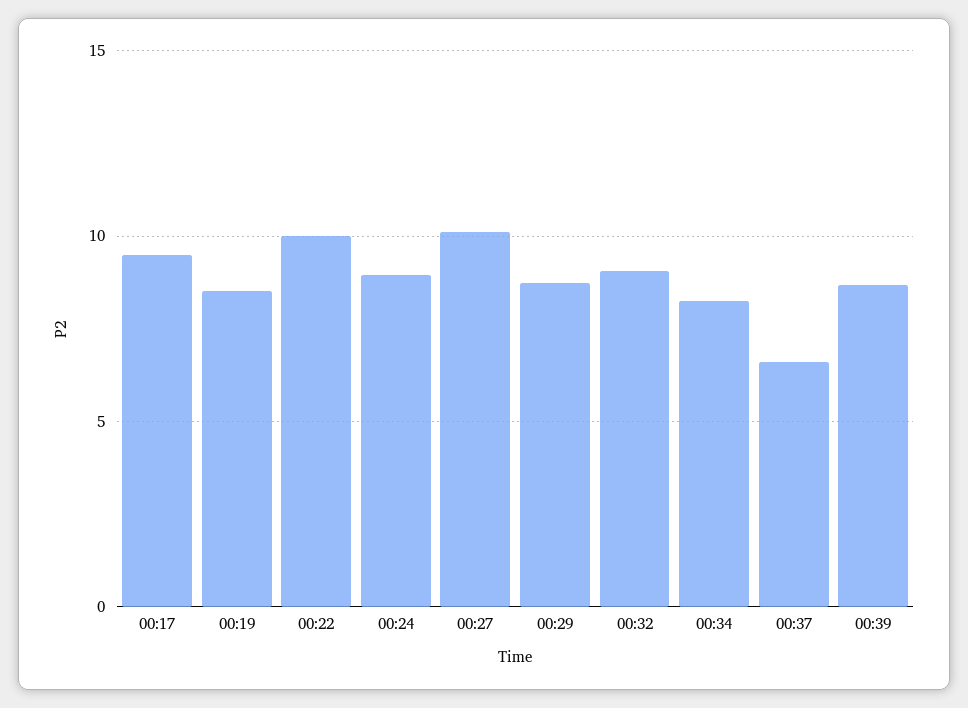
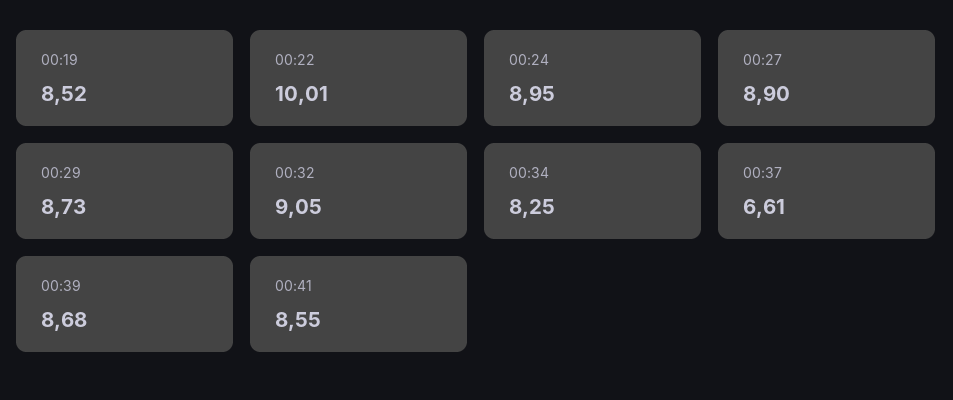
00:17: 9.5 -> none
00:27: 10 -> 8.9
00:41: none -> 8.55

